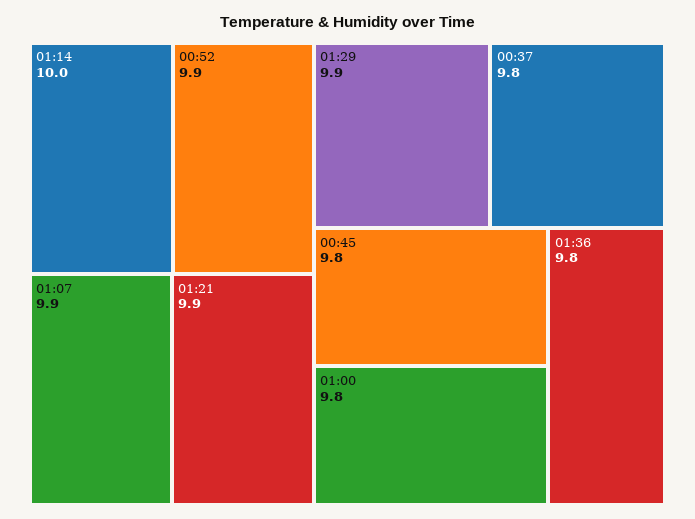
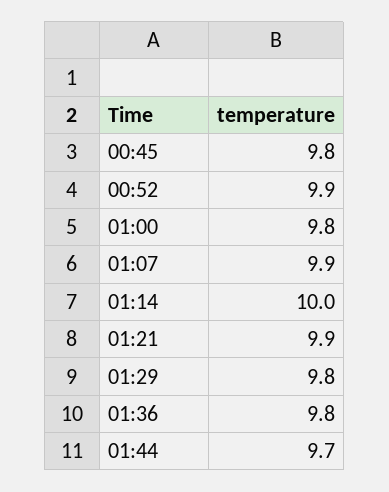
01:29: 9.9 -> 9.8
00:37: 9.8 -> none
01:44: none -> 9.7

